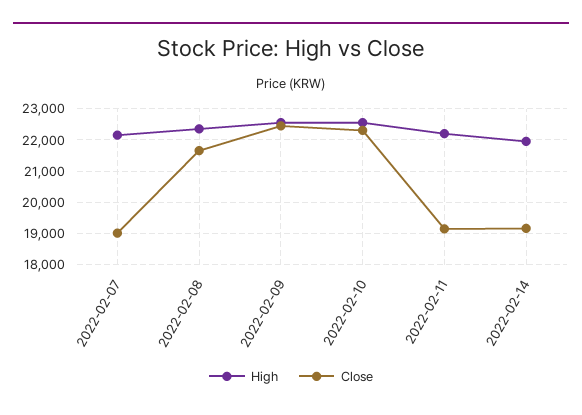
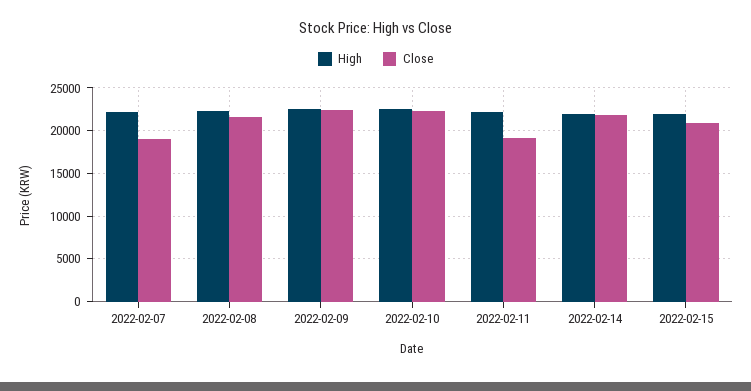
Close, 2022-02-14: 19200 -> 22000
High, 2022-02-15: none -> 22000
Close, 2022-02-15: none -> 21000

